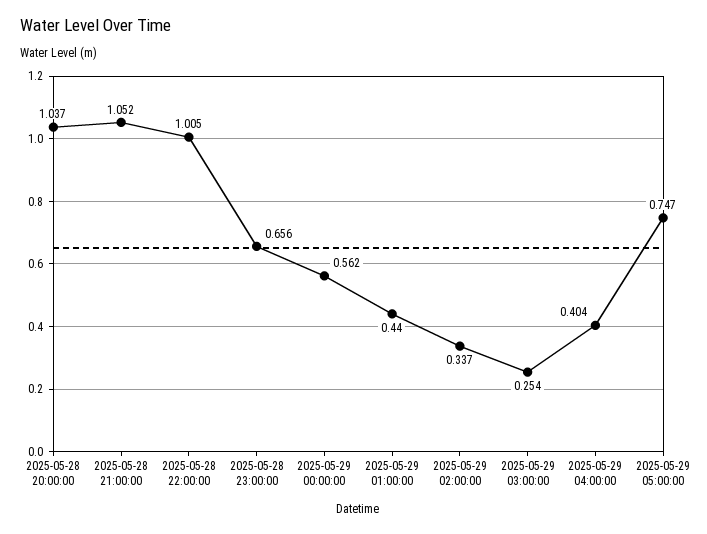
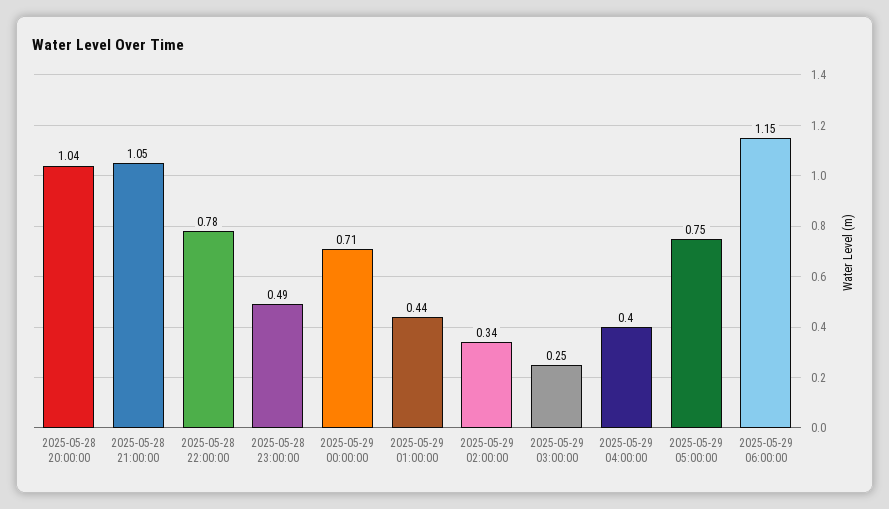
2025-05-28 22:00:00: 1.005 -> 0.78
2025-05-28 23:00:00: 0.656 -> 0.49
2025-05-29 00:00:00: 0.562 -> 0.71
2025-05-29 06:00:00: none -> 1.15

